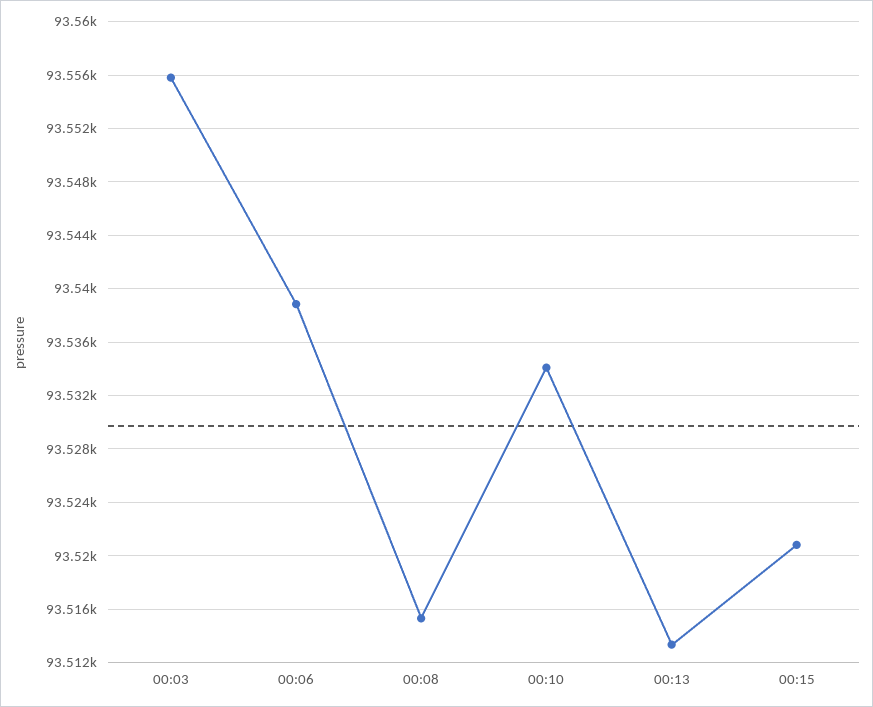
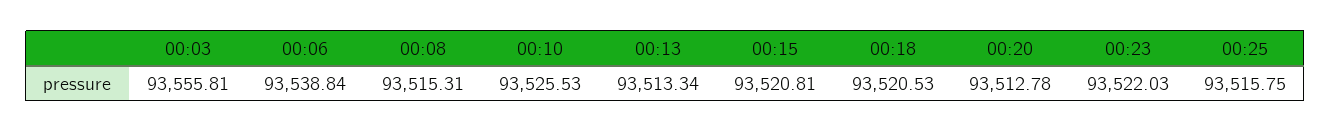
00:10: 93534 -> 93525.53
00:18: none -> 93520.53
00:20: none -> 93512.78
00:23: none -> 93522.03
00:25: none -> 93515.75

